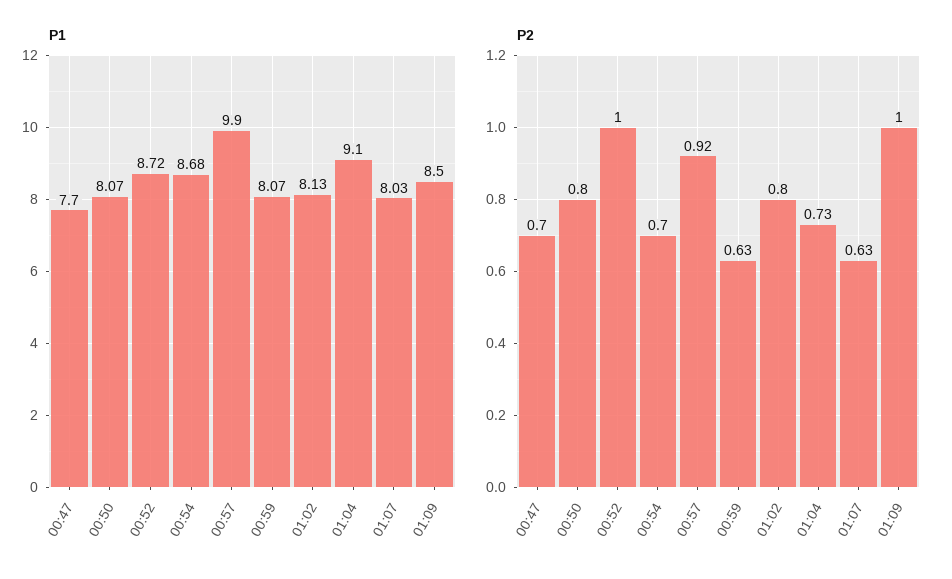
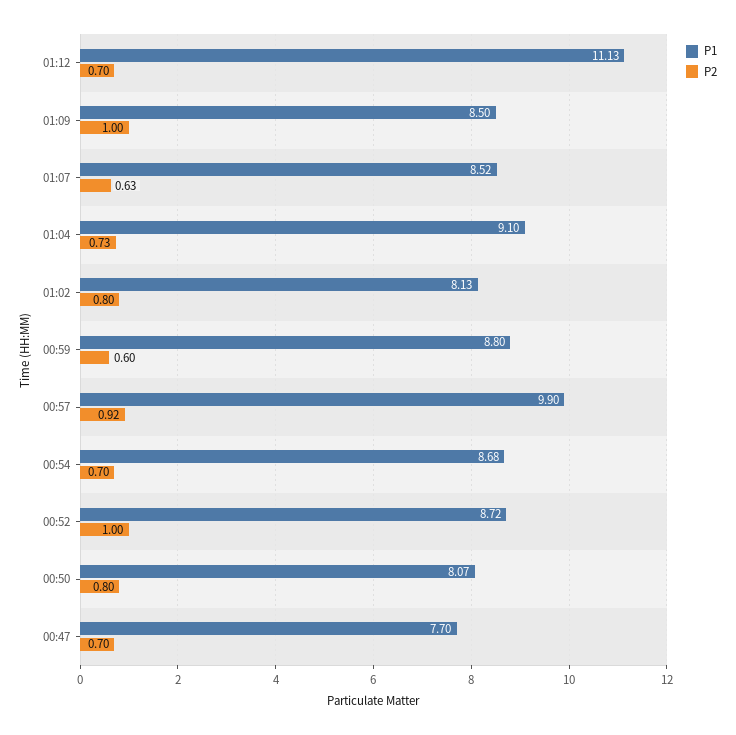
P1, 00:59: 8.07 -> 8.8
P1, 01:07: 8.03 -> 8.52
P2, 00:59: 0.63 -> 0.6
P1, 01:12: none -> 11.13
P2, 01:12: none -> 0.7

